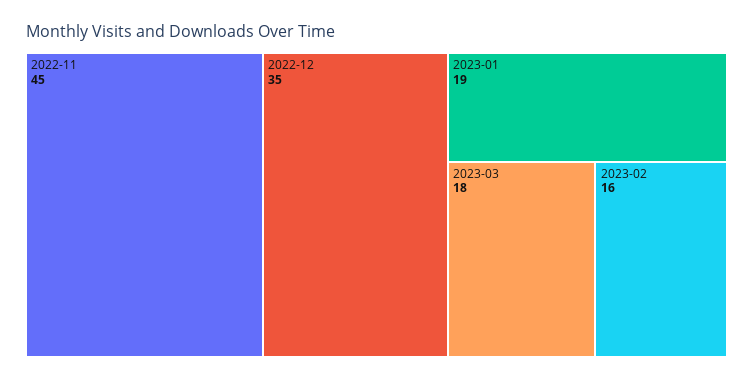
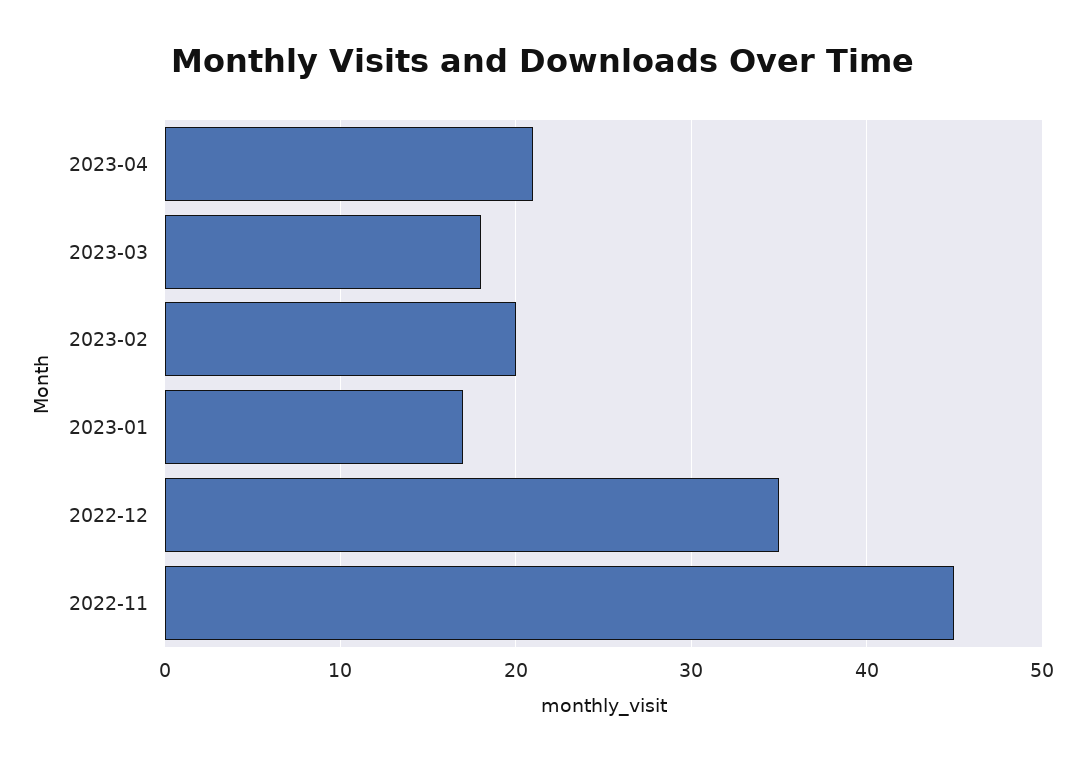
2023-01: 19 -> 17
2023-02: 16 -> 20
2023-04: none -> 21

